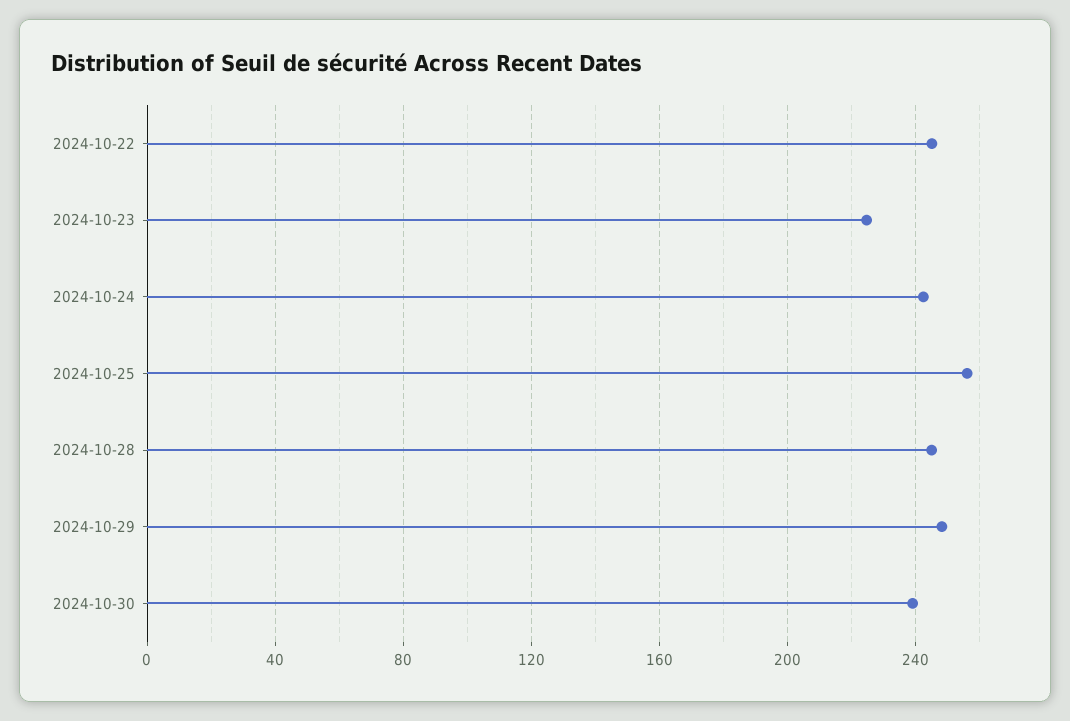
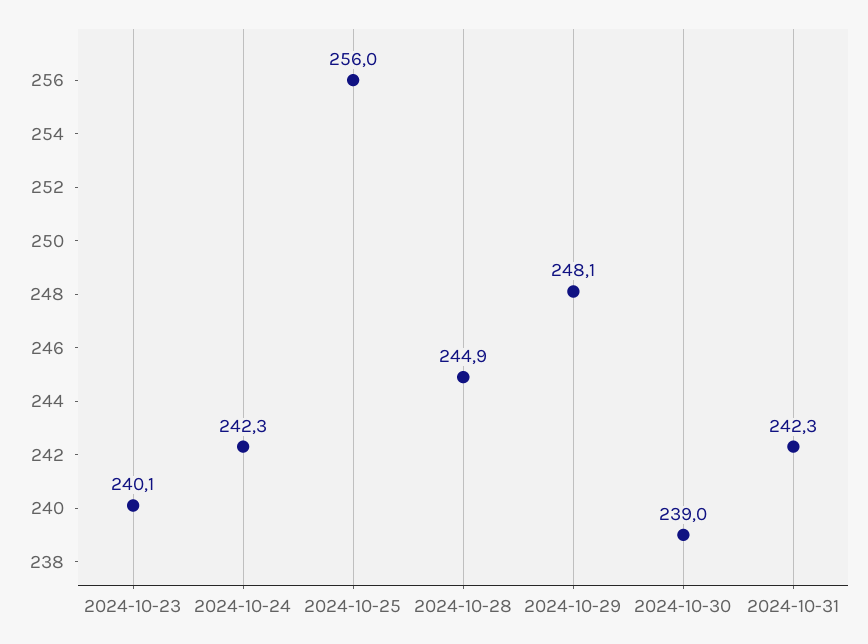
2024-10-22: 245 -> none
2024-10-23: 225 -> 240.1
2024-10-31: none -> 242.3

